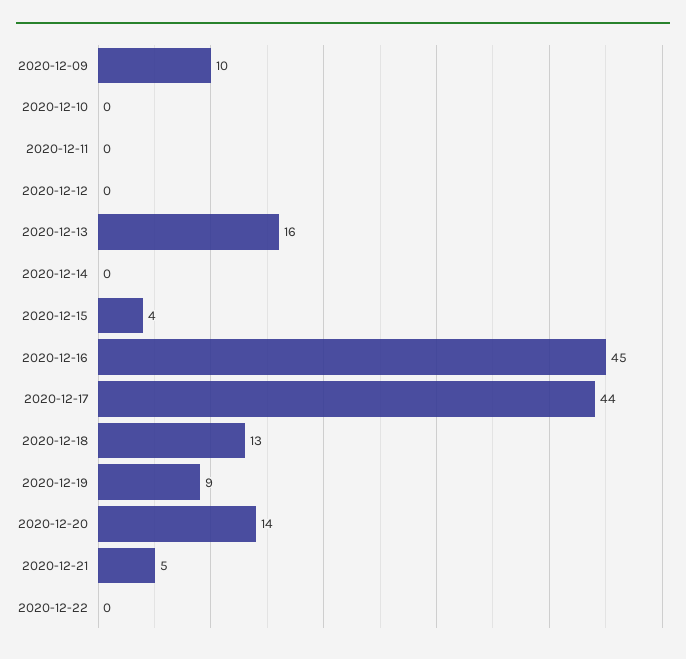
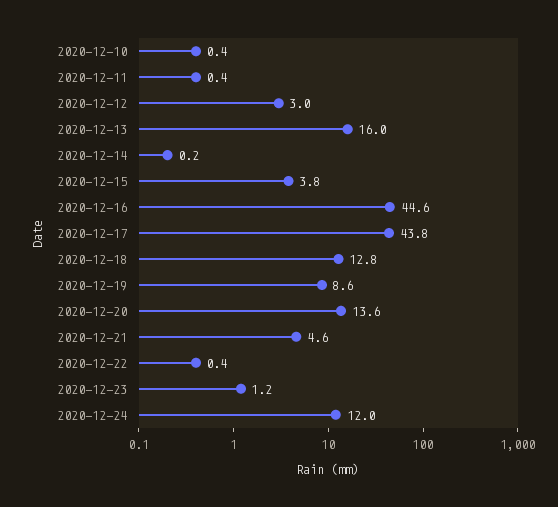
2020-12-09: 10 -> none
2020-12-12: 0 -> 3
2020-12-23: none -> 1.2
2020-12-24: none -> 12

